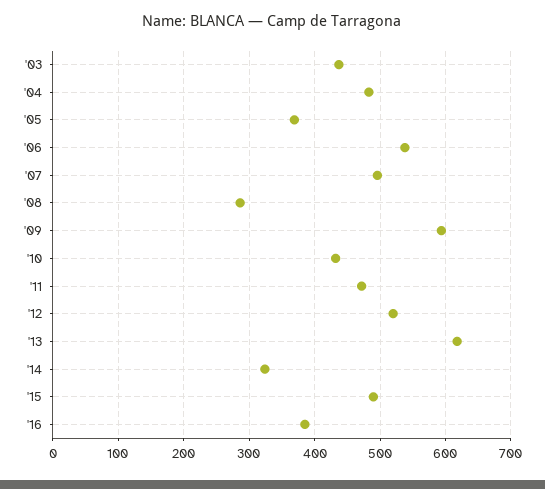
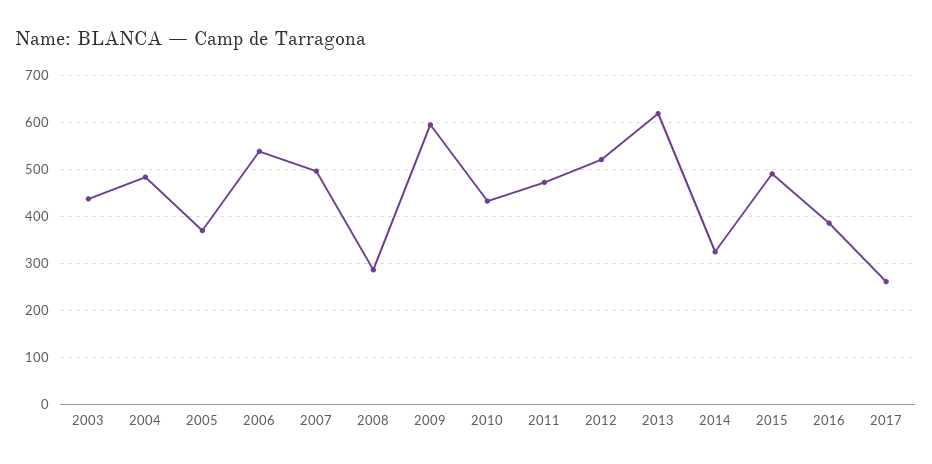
2017: none -> 260

